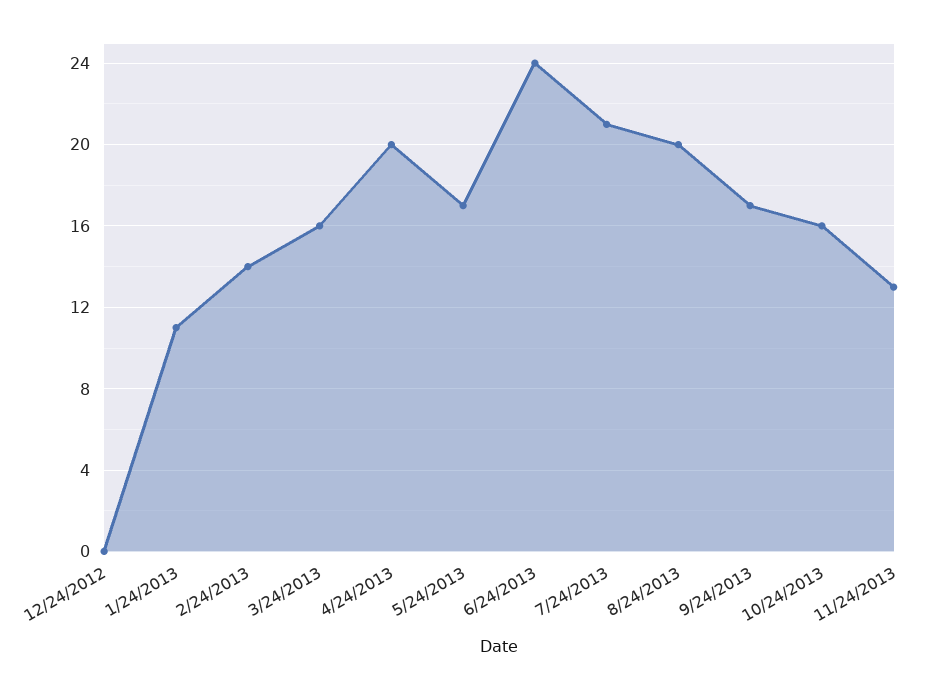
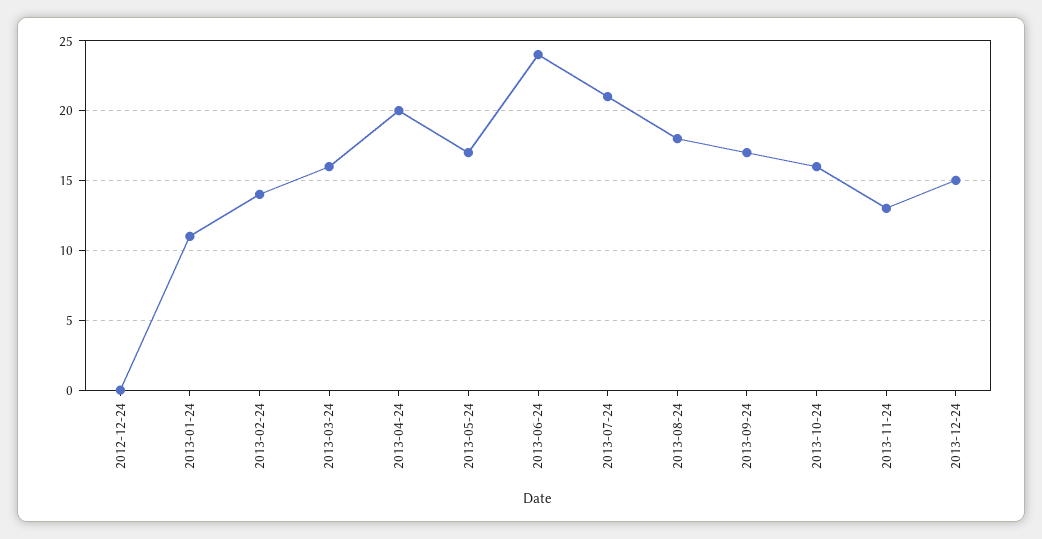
8/24/2013: 20 -> 18
2013-12-24: none -> 15

